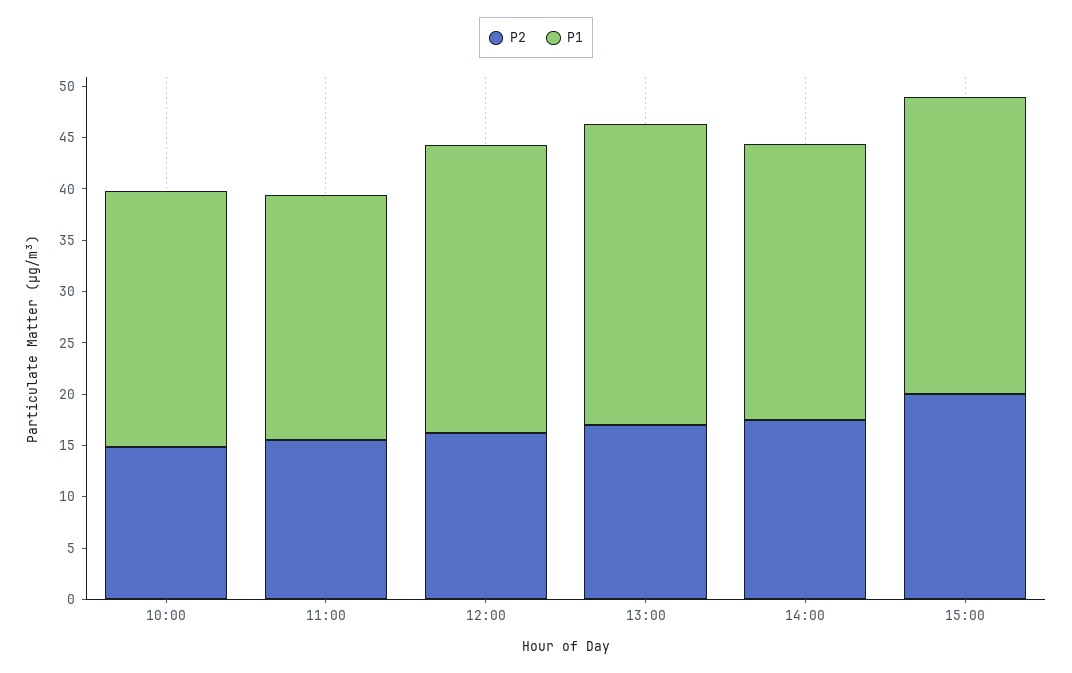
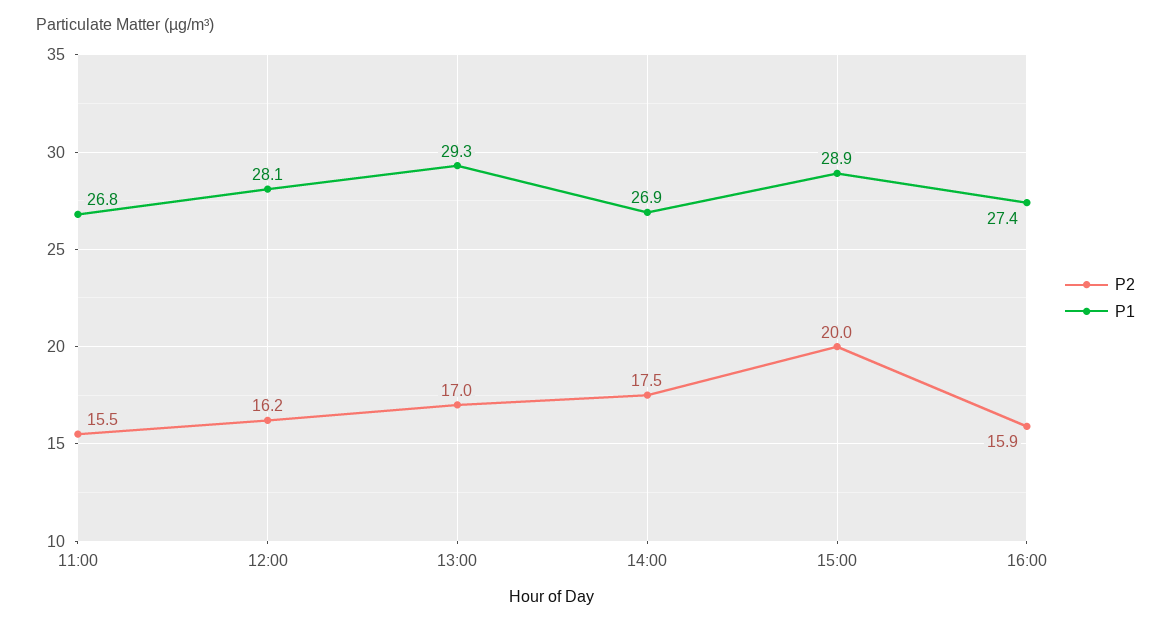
P2, 10:00: 15 -> none
P1, 10:00: 25 -> none
P1, 11:00: 24 -> 26.8
P2, 16:00: none -> 15.9
P1, 16:00: none -> 27.4

